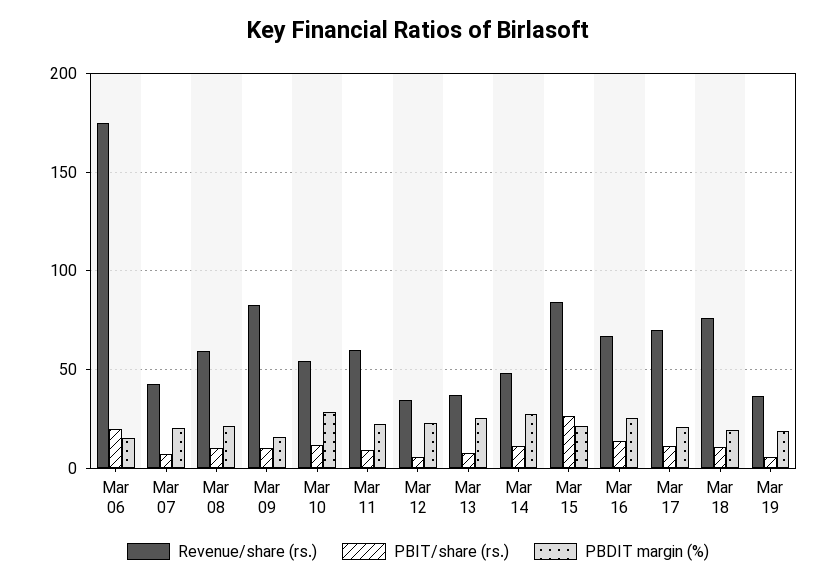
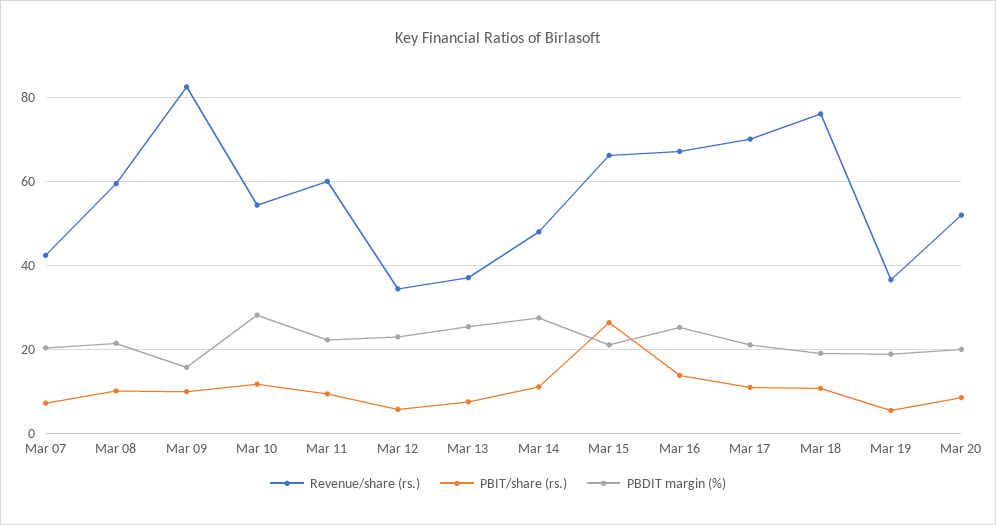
Revenue/share (rs.), Mar 06: 175 -> none
PBIT/share (rs.), Mar 06: 20 -> none
PBDIT margin (%), Mar 06: 15 -> none
Revenue/share (rs.), Mar 15: 85 -> 66
Revenue/share (rs.), Mar 20: none -> 52
PBIT/share (rs.), Mar 20: none -> 8
PBDIT margin (%), Mar 20: none -> 20

